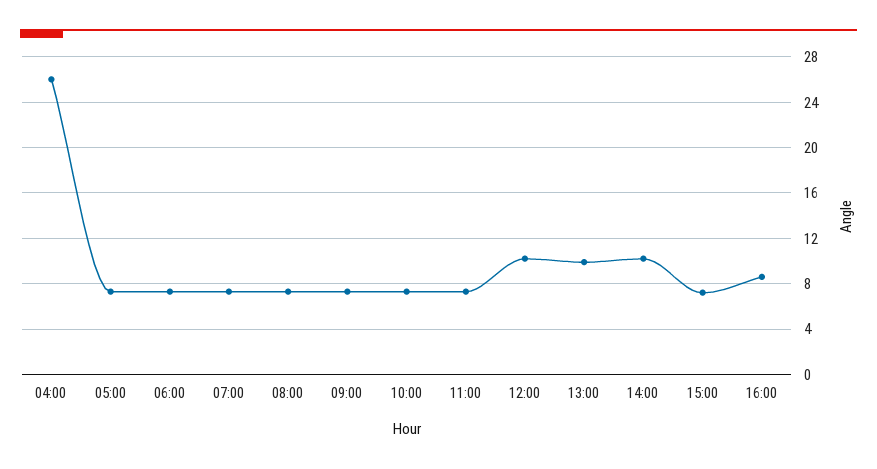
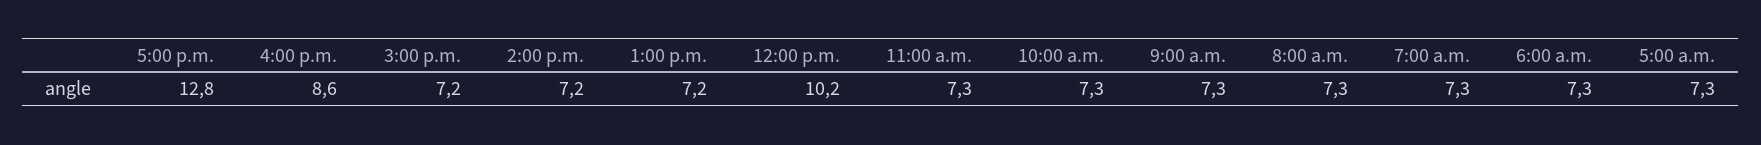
04:00: 26 -> none
13:00: 10 -> 7.2
14:00: 10 -> 7.2
5:00 p.m.: none -> 12.8

